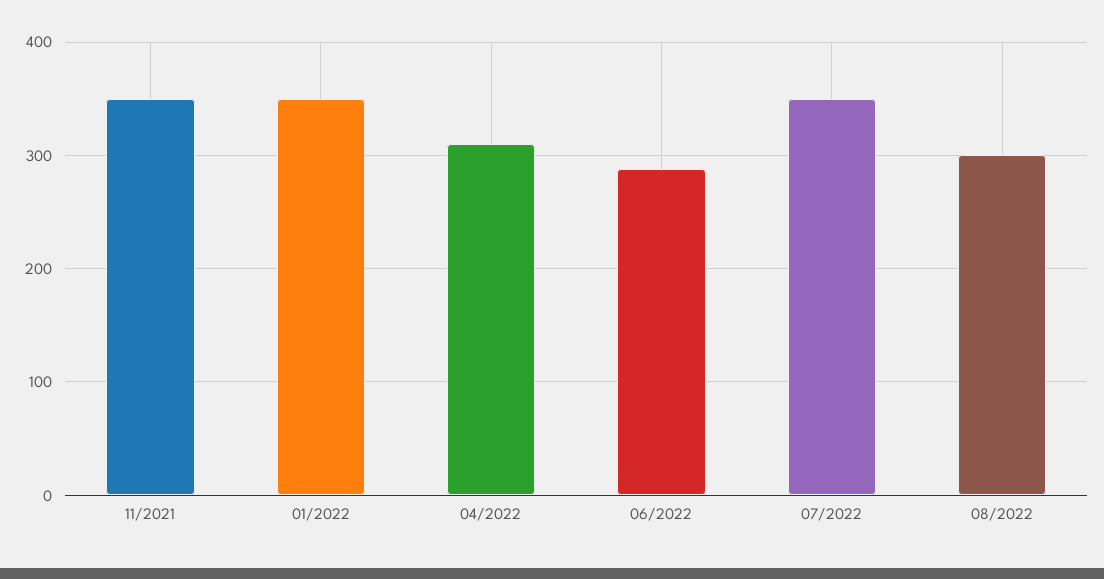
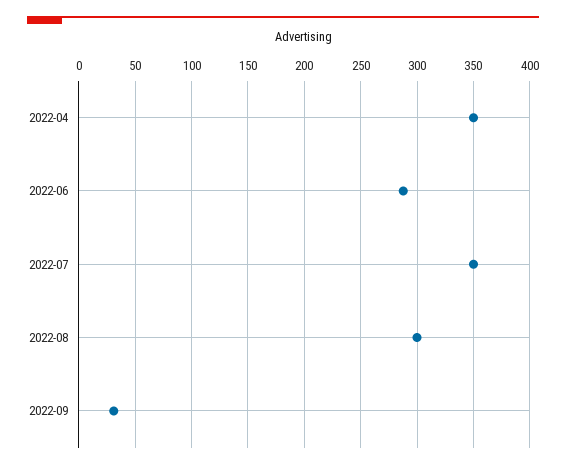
11/2021: 350 -> none
01/2022: 350 -> none
04/2022: 310 -> 350
2022-09: none -> 30

